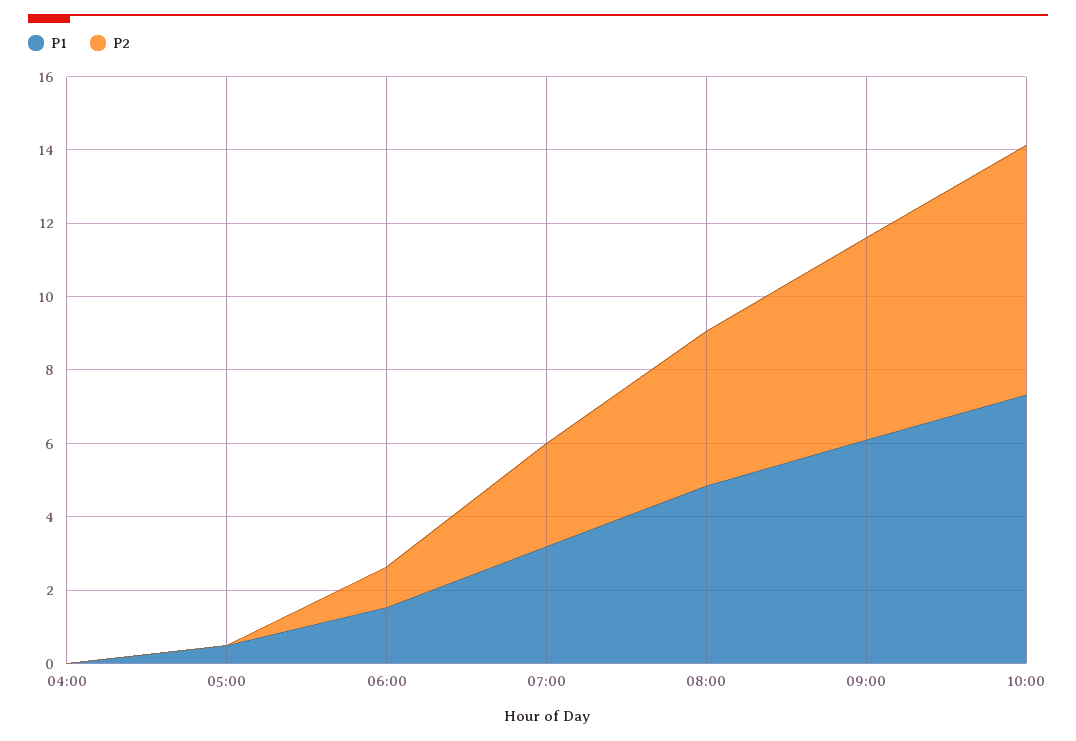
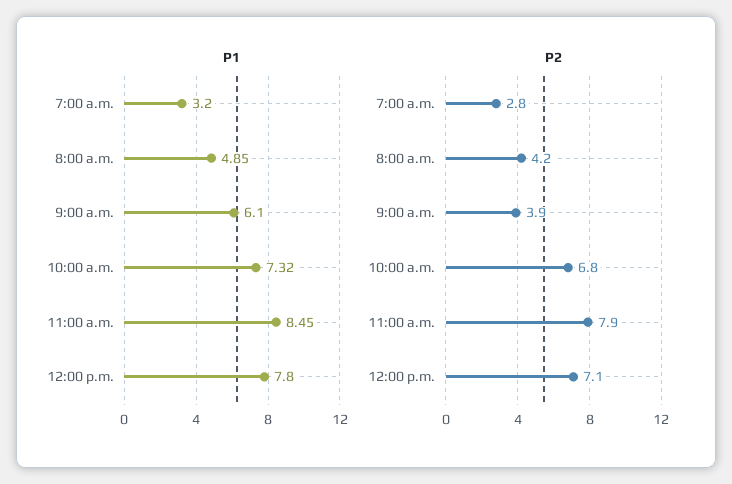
P1, 04:00: 0 -> none
P2, 04:00: 0 -> none
P1, 05:00: 0.5 -> none
P2, 05:00: 0 -> none
P1, 06:00: 1.5 -> none
P2, 06:00: 1 -> none
P2, 09:00: 5.5 -> 3.9
P1, 11:00 a.m.: none -> 8.45
P1, 12:00 p.m.: none -> 7.8
P2, 11:00 a.m.: none -> 7.9
P2, 12:00 p.m.: none -> 7.1

